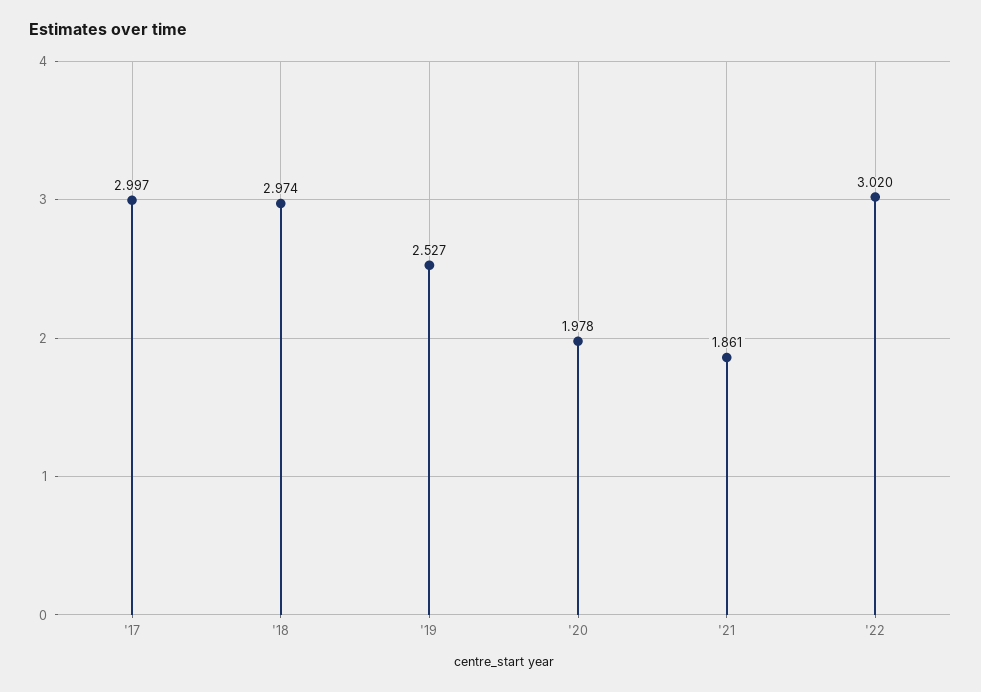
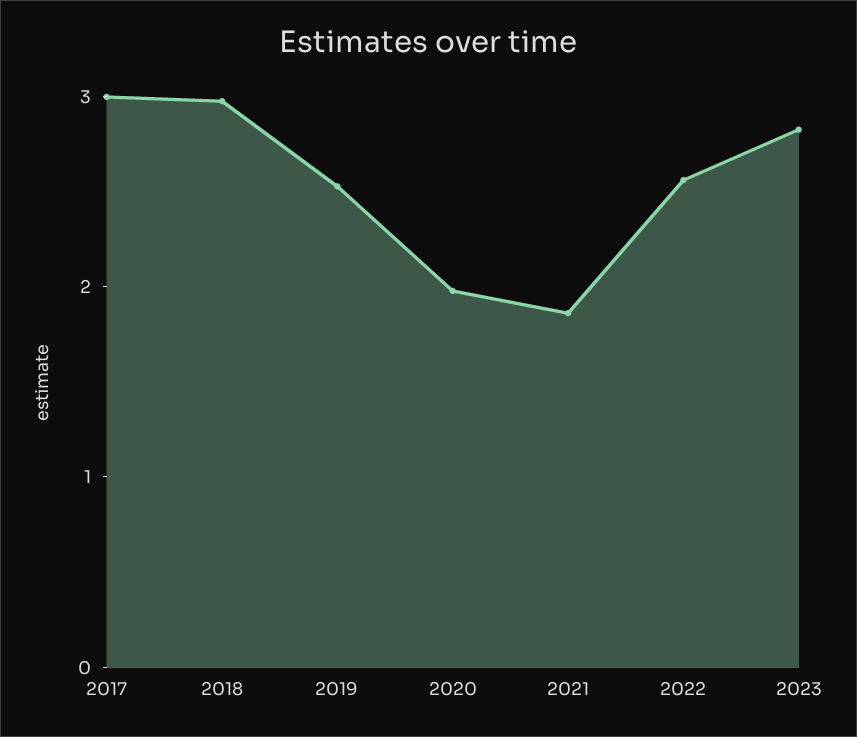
'22: 3.02 -> 2.6
2023: none -> 2.8

